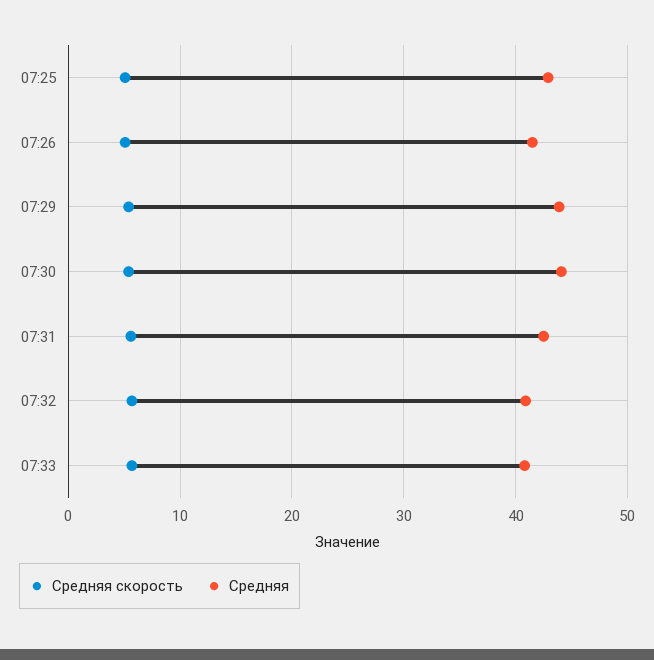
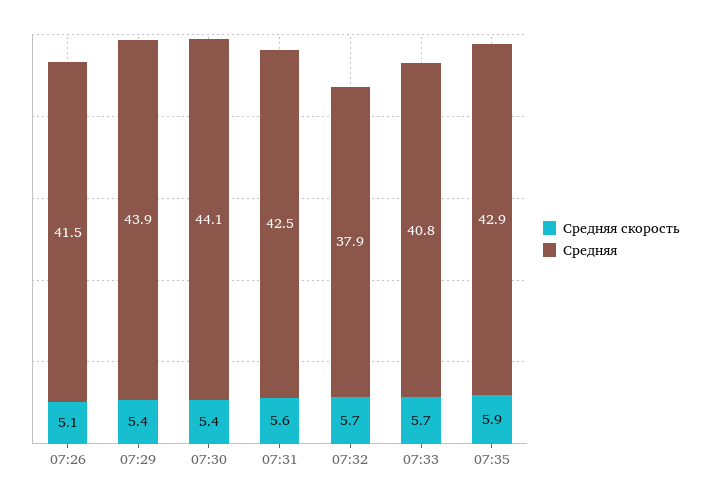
Средняя скорость, 07:25: 5 -> none
Средняя, 07:25: 43 -> none
Средняя, 07:32: 41 -> 37.9
Средняя скорость, 07:35: none -> 5.9
Средняя, 07:35: none -> 42.9

